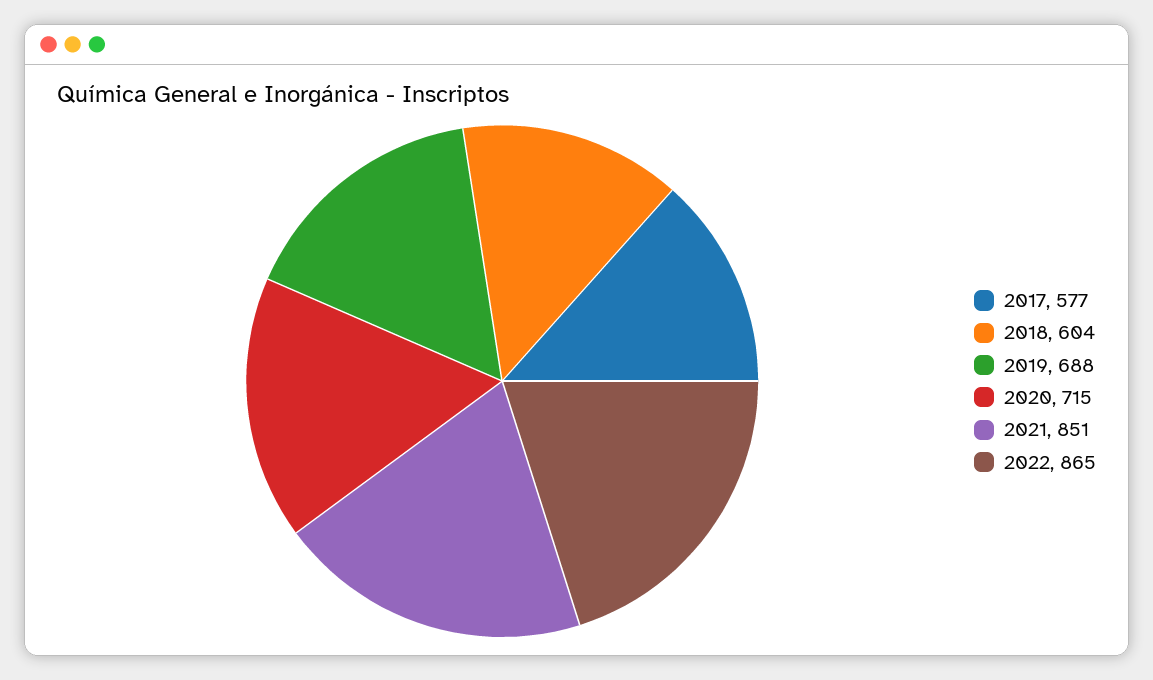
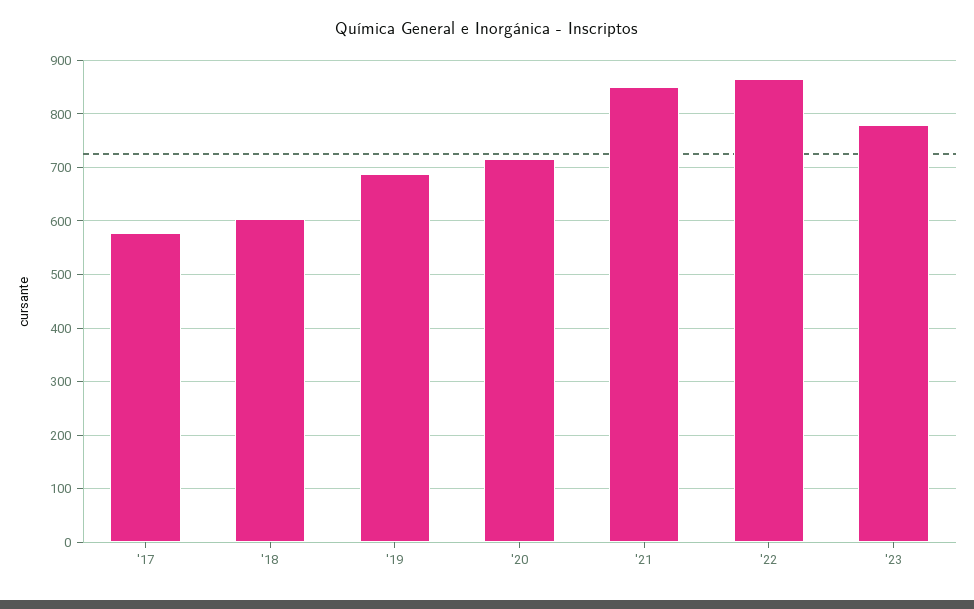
'23: none -> 780

